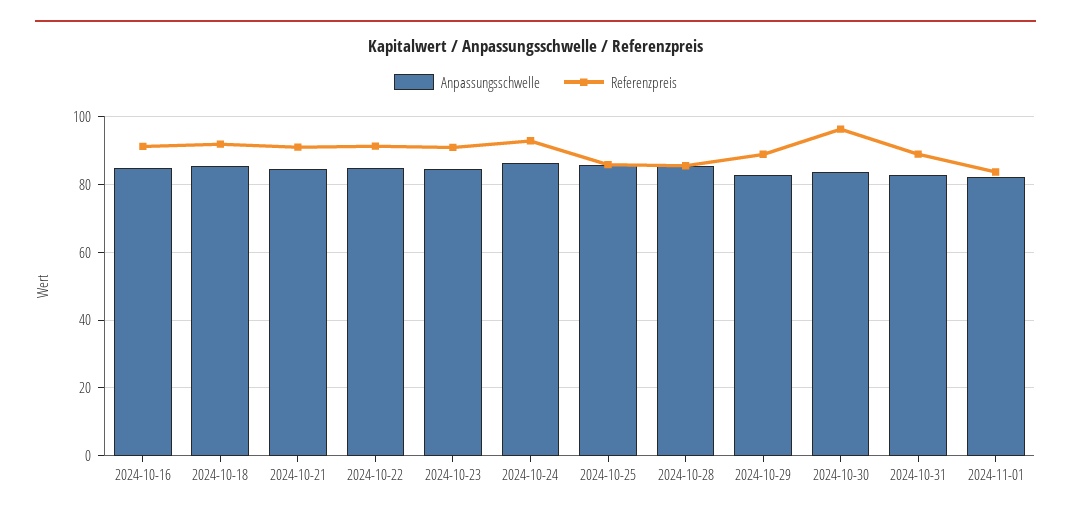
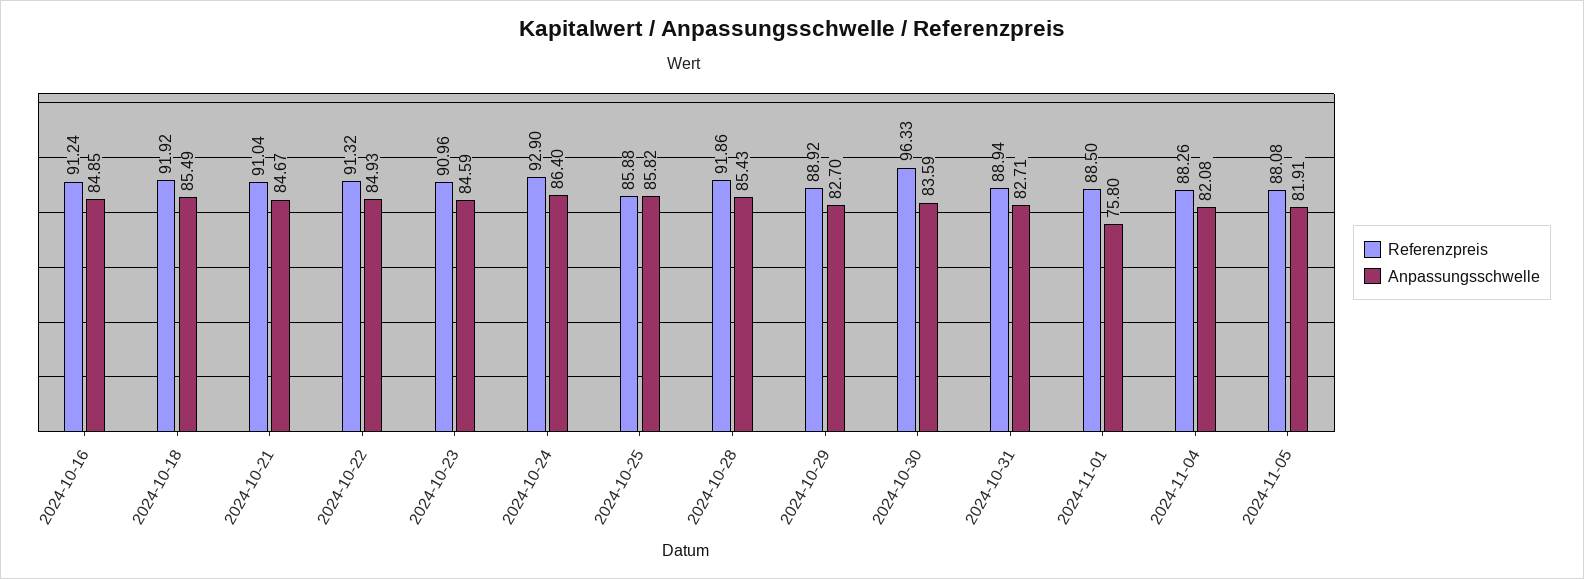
Referenzpreis, 2024-10-28: 86 -> 91.86
Anpassungsschwelle, 2024-11-01: 82 -> 75.8
Referenzpreis, 2024-11-01: 84 -> 88.5
Referenzpreis, 2024-11-04: none -> 88.26
Anpassungsschwelle, 2024-11-04: none -> 82.08
Referenzpreis, 2024-11-05: none -> 88.08
Anpassungsschwelle, 2024-11-05: none -> 81.91

